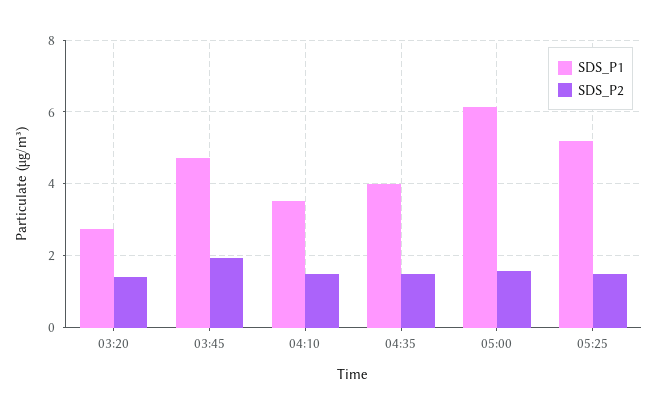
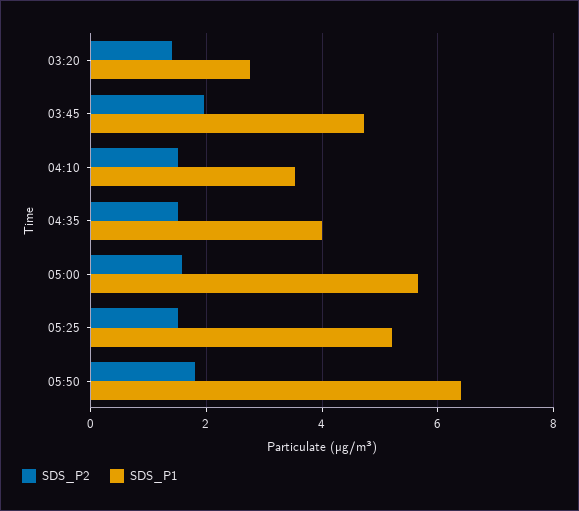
SDS_P1, 05:00: 6.2 -> 5.6
SDS_P2, 05:50: none -> 1.8
SDS_P1, 05:50: none -> 6.4

